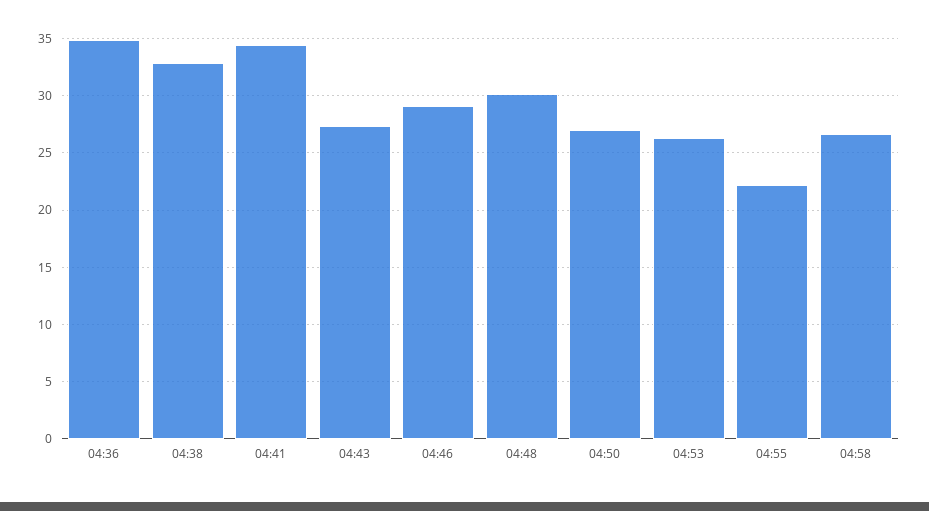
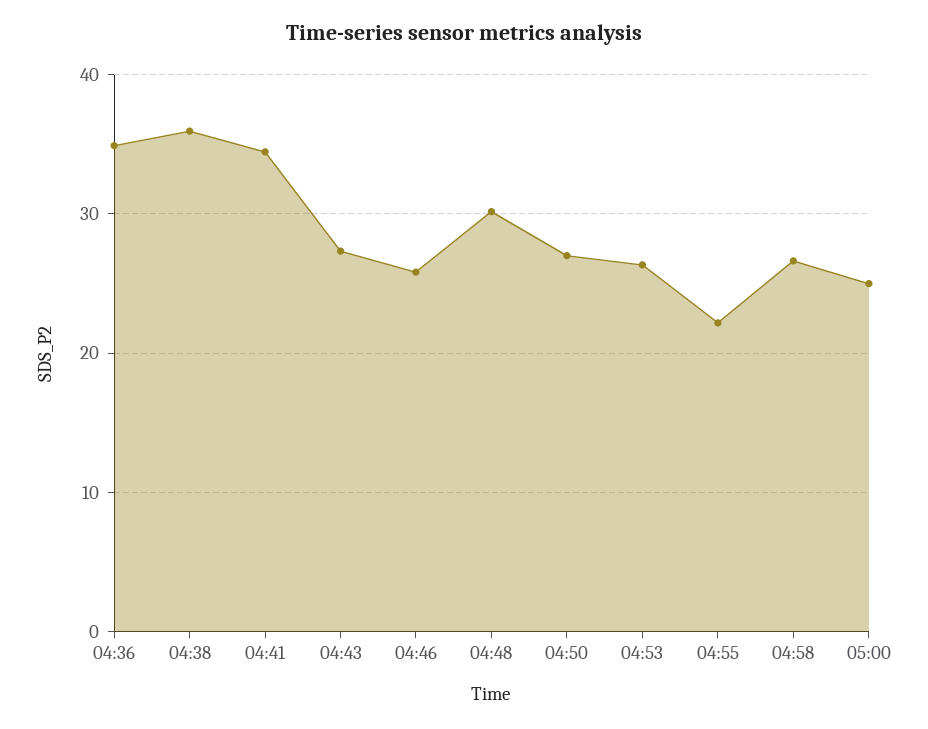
04:38: 33 -> 36
04:46: 29 -> 26
05:00: none -> 25

